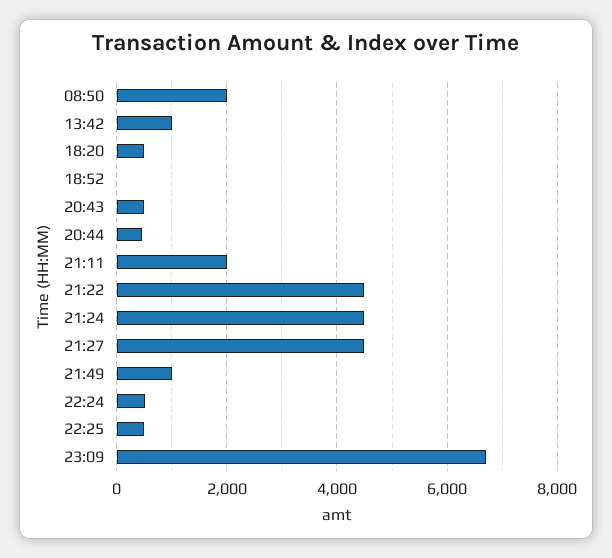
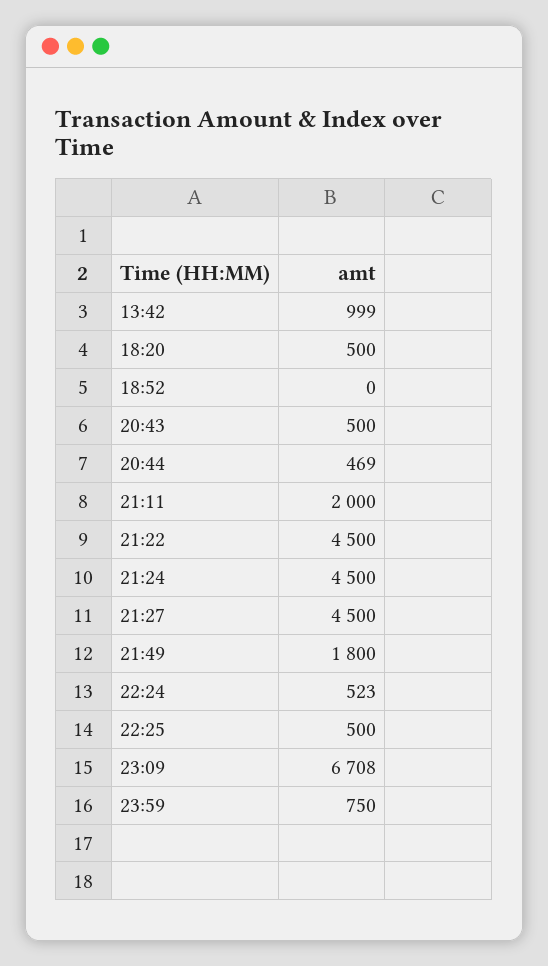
08:50: 2000 -> none
21:49: 1000 -> 1800
23:59: none -> 750

